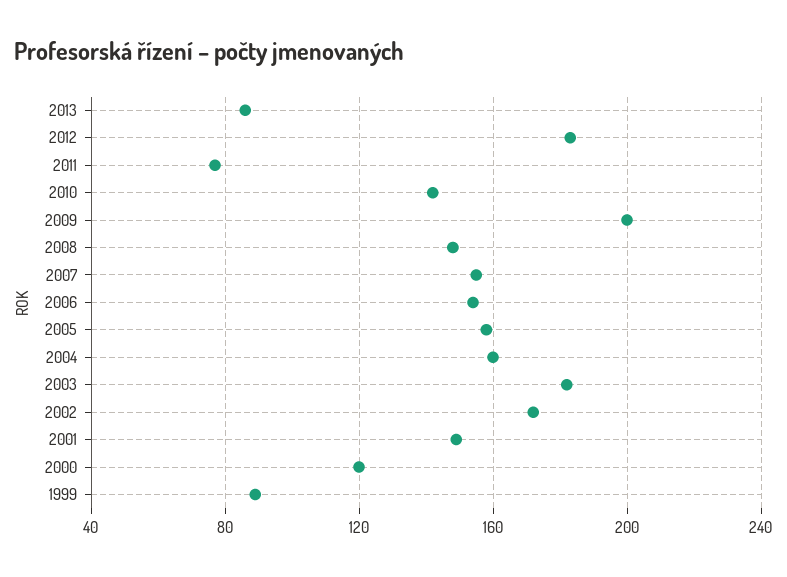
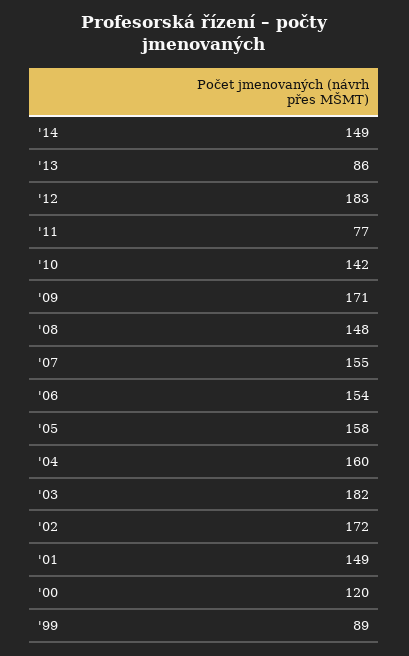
2009: 200 -> 171
'14: none -> 149

